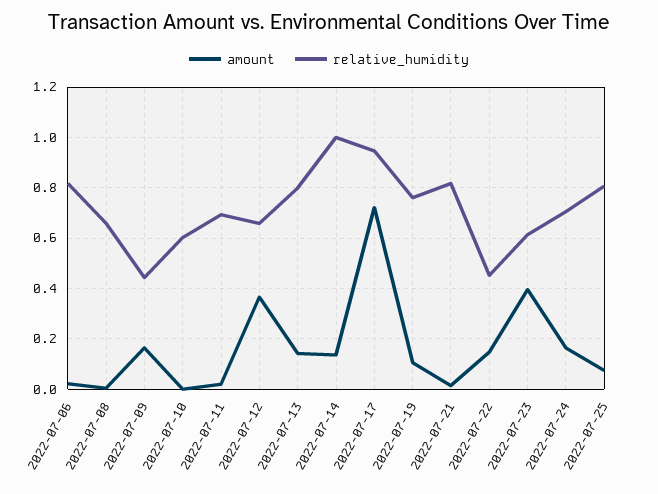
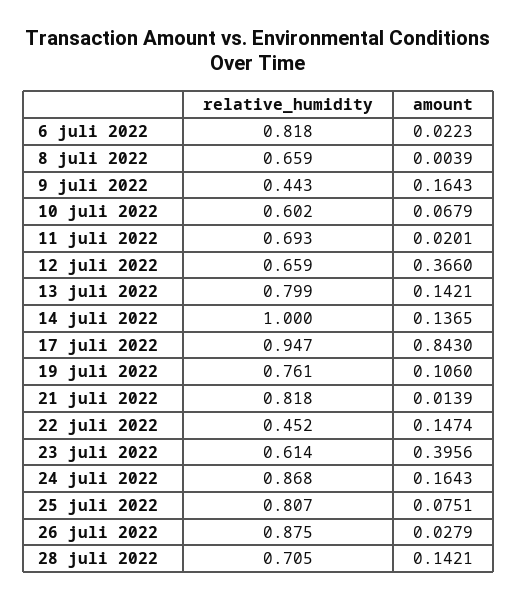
amount, 2022-07-10: 0 -> 0.0679
amount, 2022-07-17: 0.725 -> 0.843
relative_humidity, 2022-07-24: 0.7 -> 0.868
relative_humidity, 26 juli 2022: none -> 0.875
amount, 26 juli 2022: none -> 0.0279
relative_humidity, 28 juli 2022: none -> 0.705
amount, 28 juli 2022: none -> 0.1421

